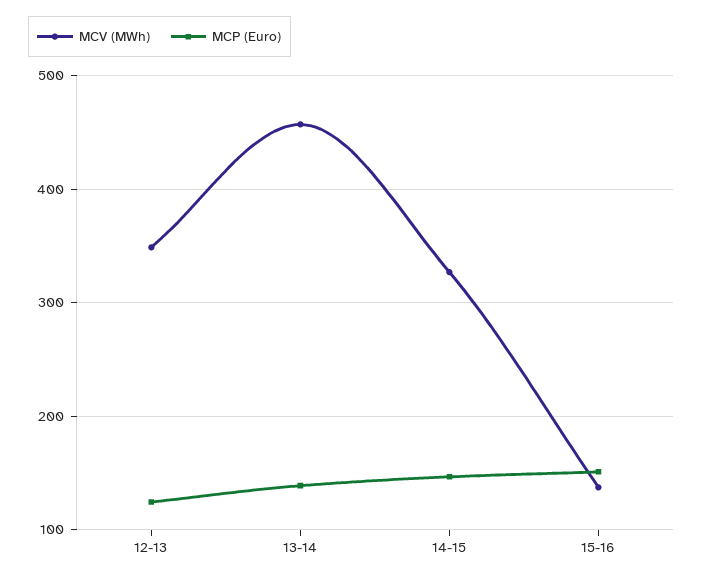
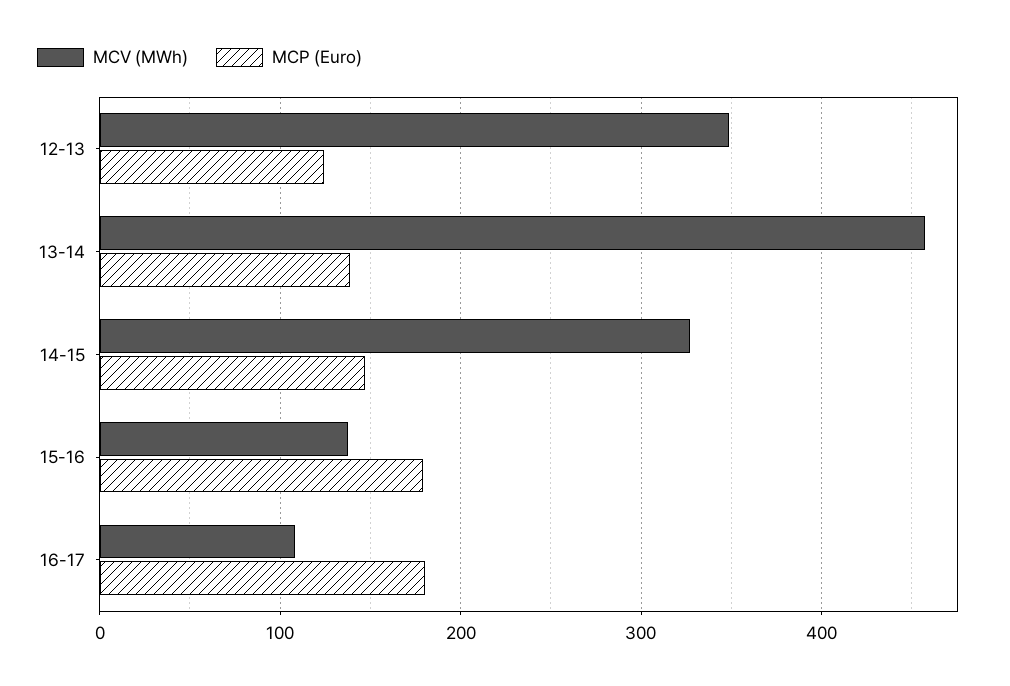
MCP (Euro), 15-16: 150 -> 180
MCV (MWh), 16-17: none -> 110
MCP (Euro), 16-17: none -> 180

